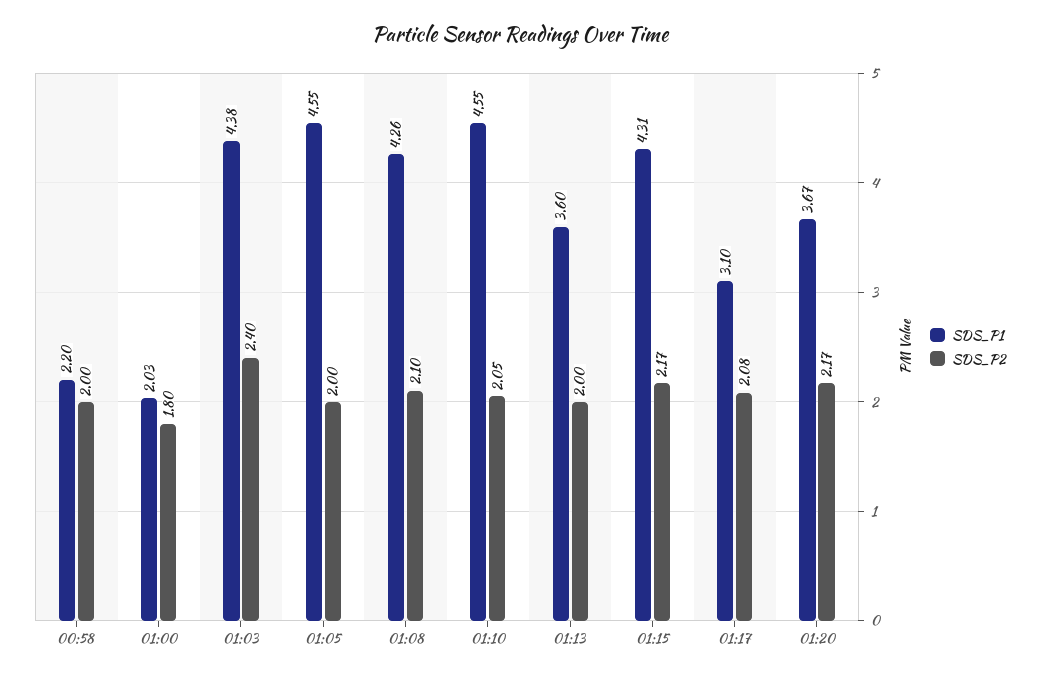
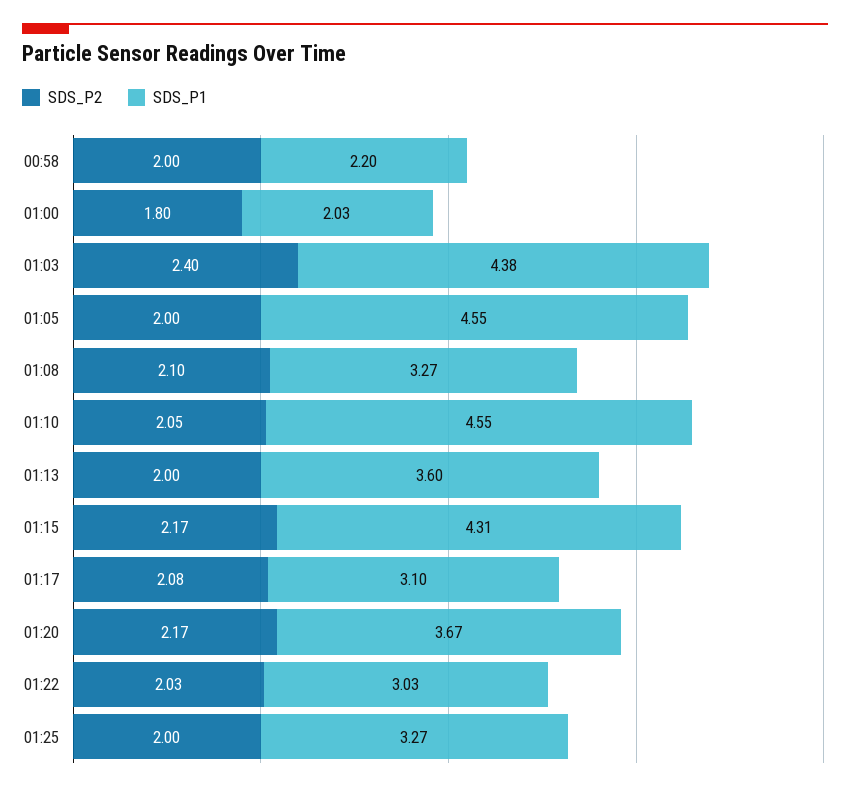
SDS_P1, 01:08: 4.26 -> 3.27
SDS_P2, 01:22: none -> 2.03
SDS_P1, 01:22: none -> 3.03
SDS_P2, 01:25: none -> 2
SDS_P1, 01:25: none -> 3.27

